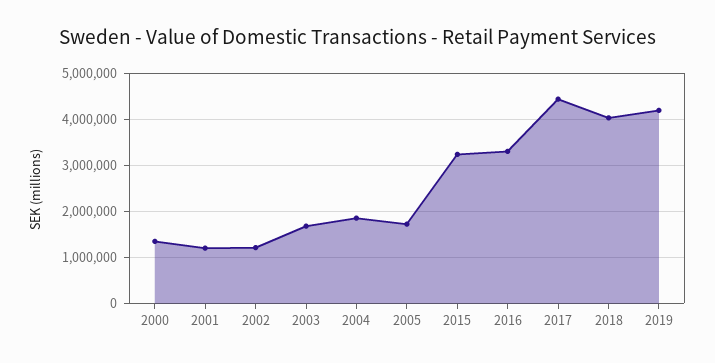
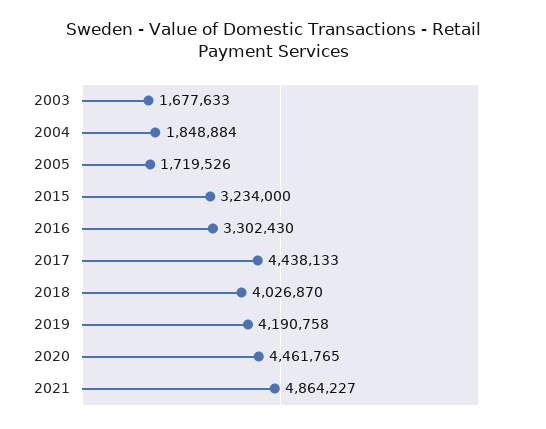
2000: 1400000 -> none
2001: 1200000 -> none
2002: 1200000 -> none
2020: none -> 4461765
2021: none -> 4864227

